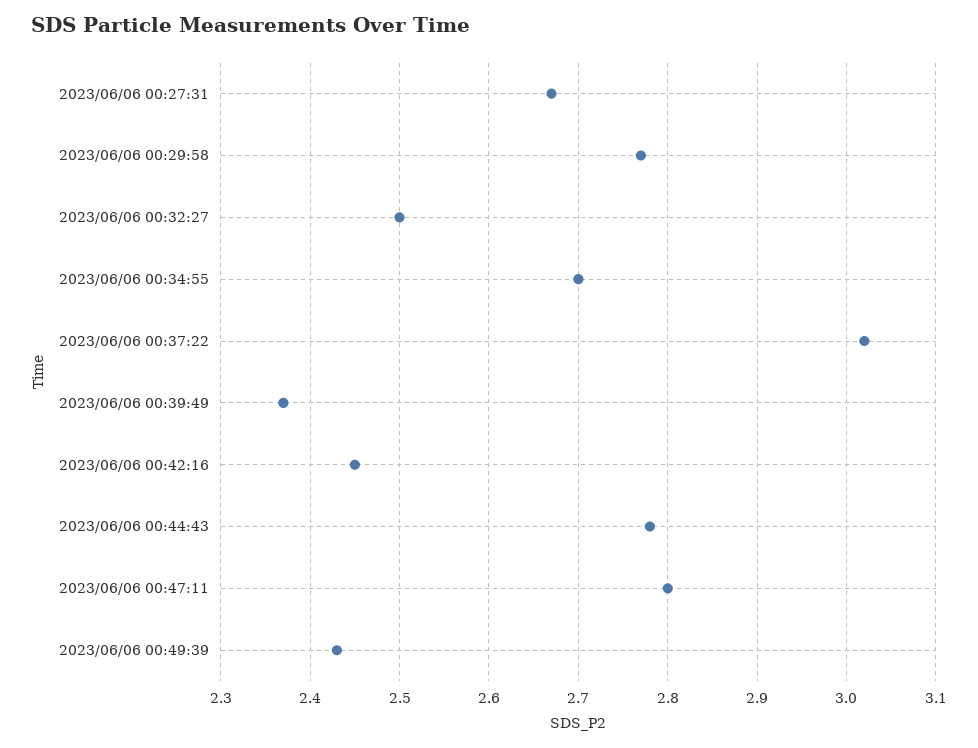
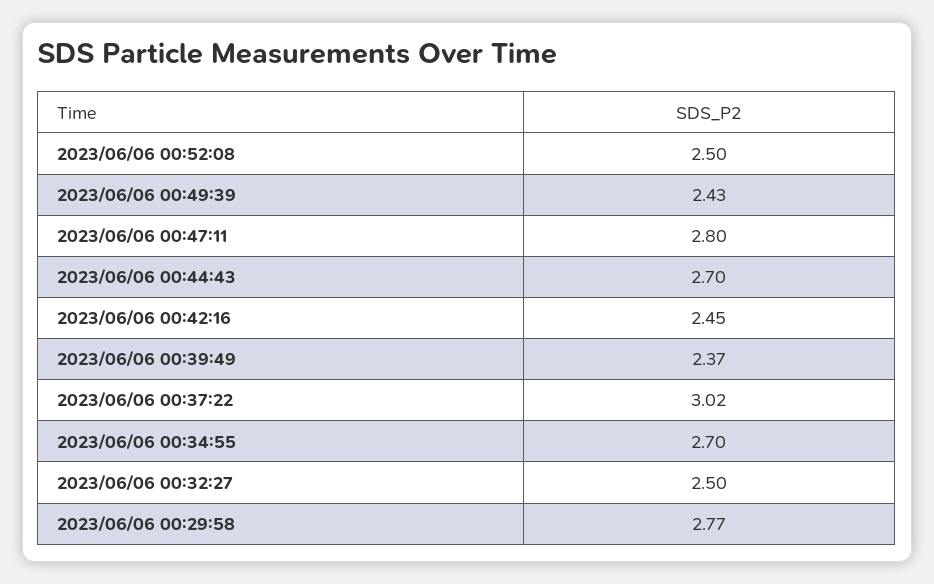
2023/06/06 00:27:31: 2.67 -> none
2023/06/06 00:44:43: 2.78 -> 2.7
2023/06/06 00:52:08: none -> 2.5

